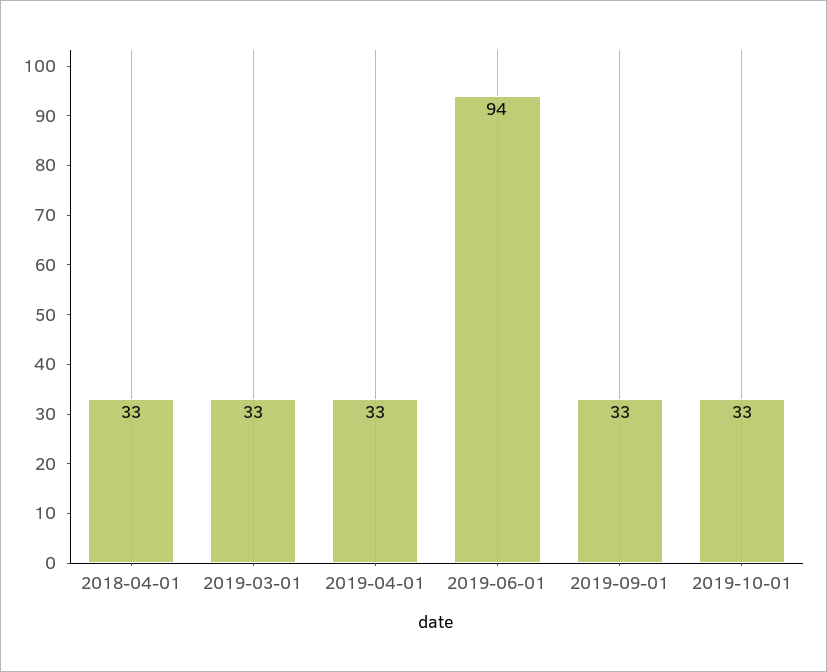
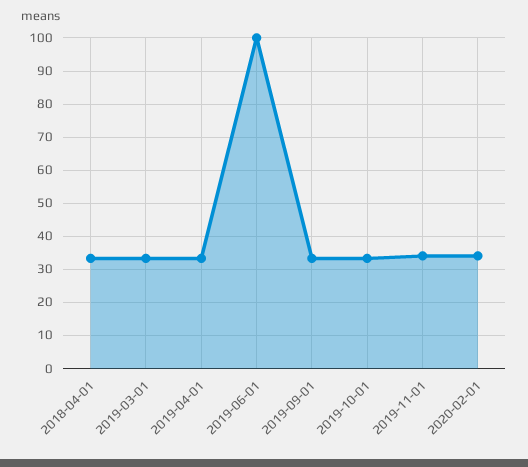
2019-06-01: 94 -> 100
2019-11-01: none -> 34
2020-02-01: none -> 34

